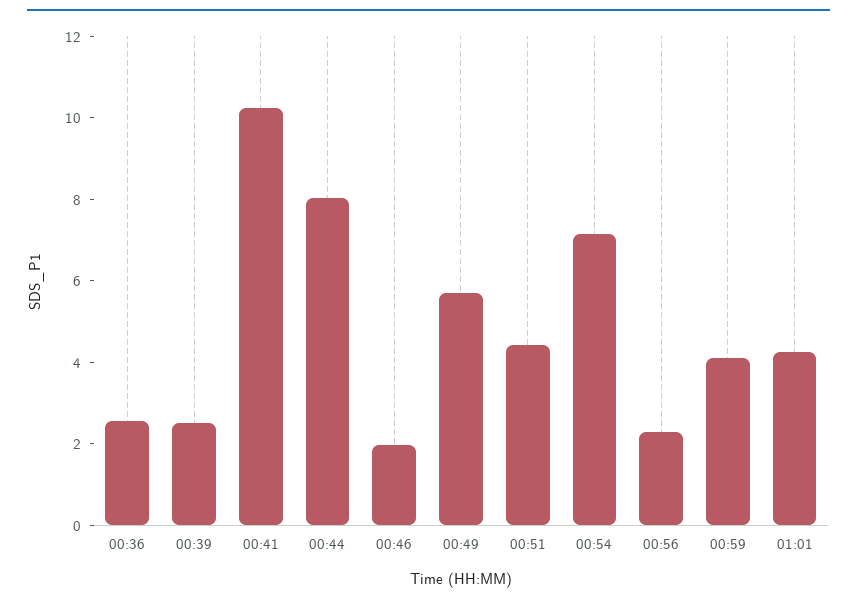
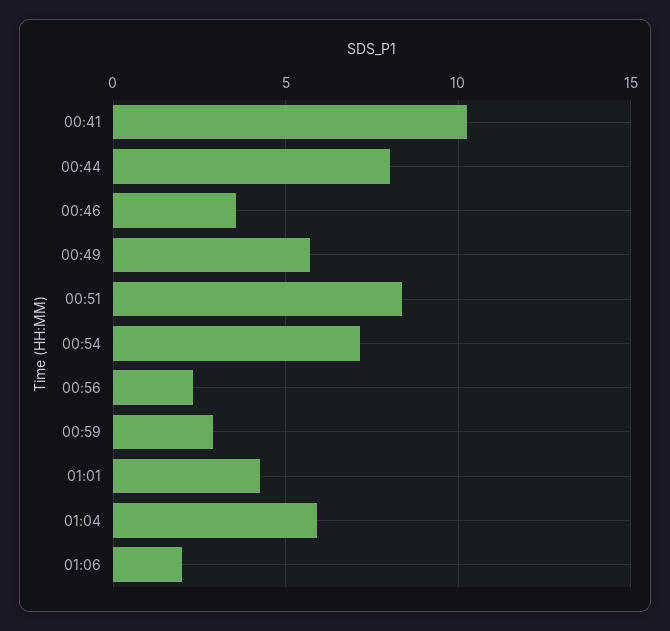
00:36: 2.5 -> none
00:39: 2.5 -> none
00:46: 2 -> 3.5
00:51: 4.5 -> 8.5
00:59: 4 -> 3
01:04: none -> 6
01:06: none -> 2

